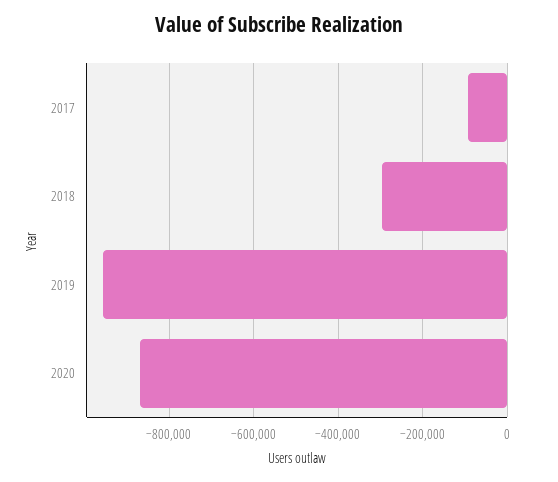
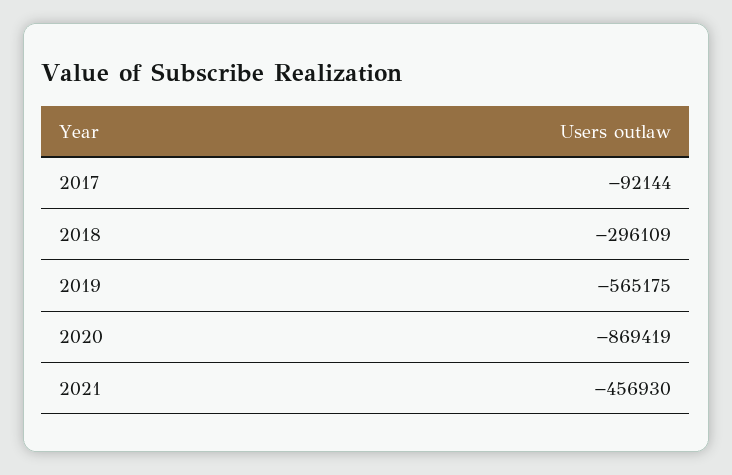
2019: -960000 -> -565175
2021: none -> -456930

